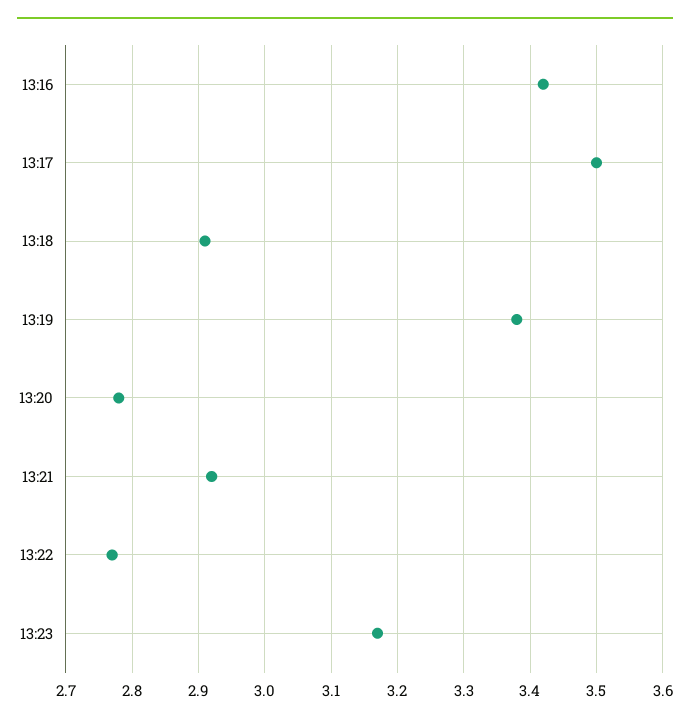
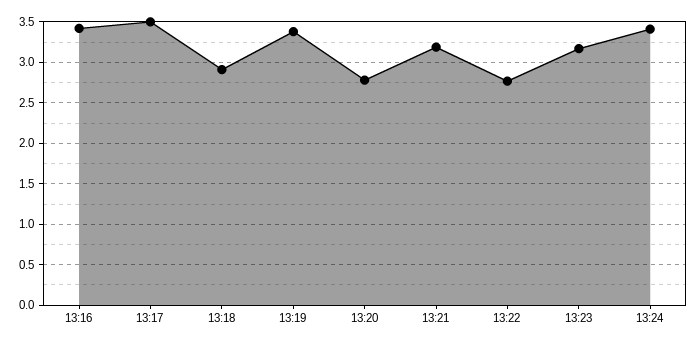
13:21: 2.92 -> 3.2
13:24: none -> 3.4

